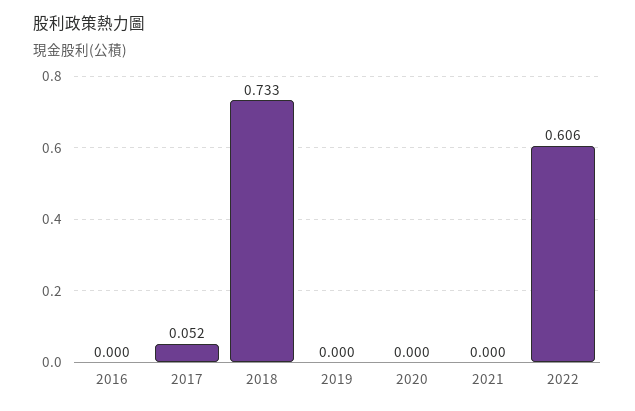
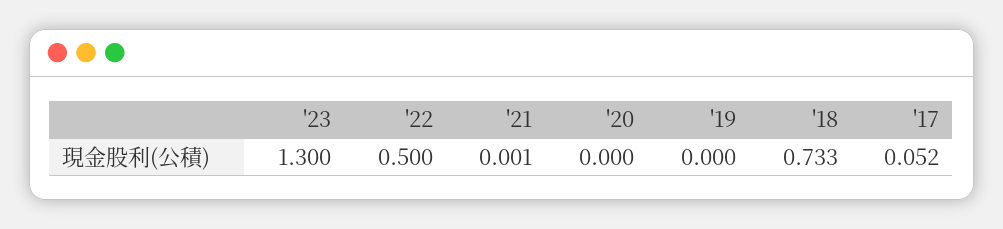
2016: 0 -> none
2021: 0 -> 0.001
2022: 0.606 -> 0.5
'23: none -> 1.3

